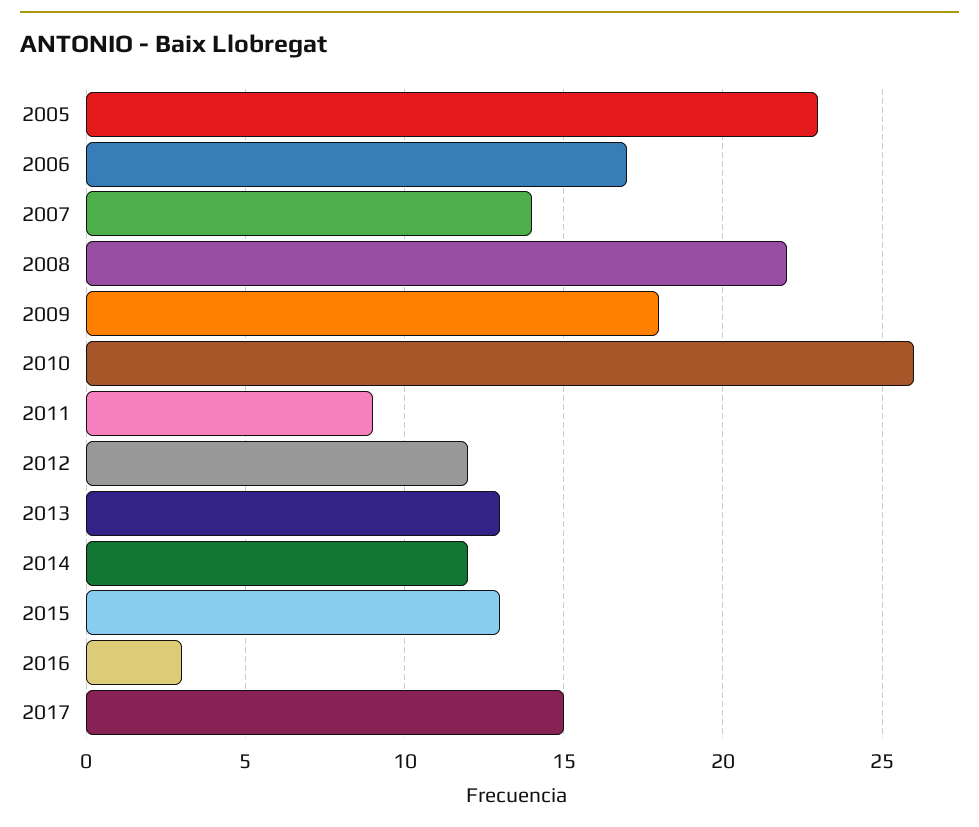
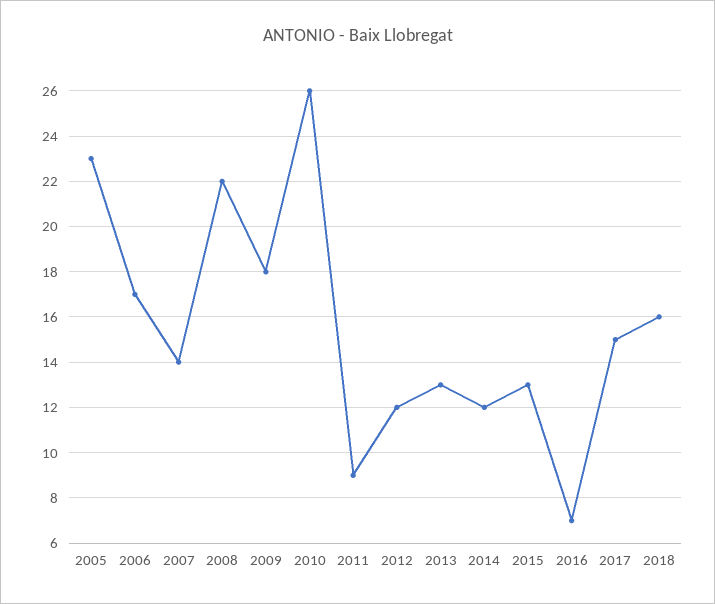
2016: 3 -> 7
2018: none -> 16

